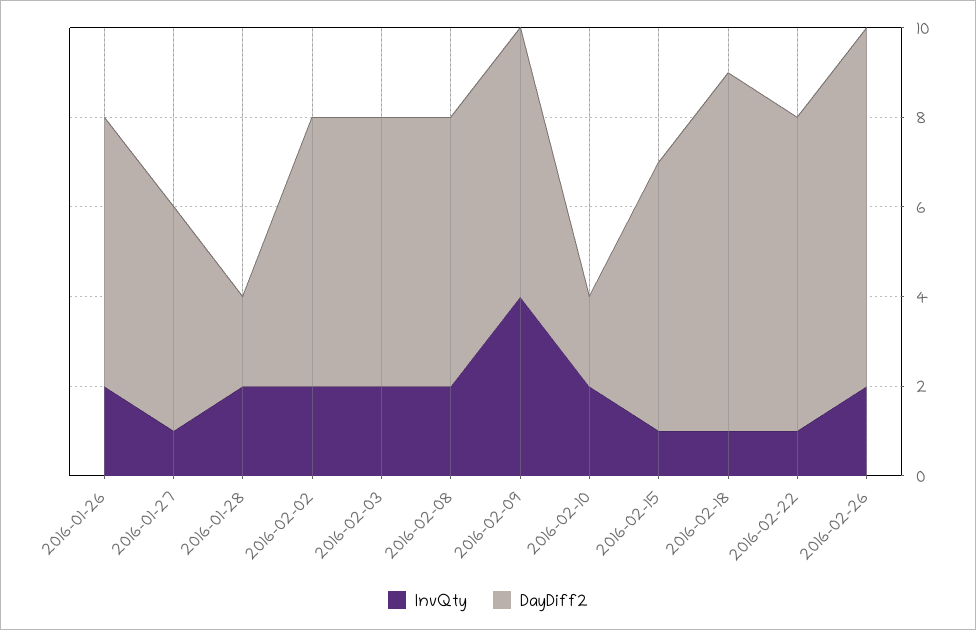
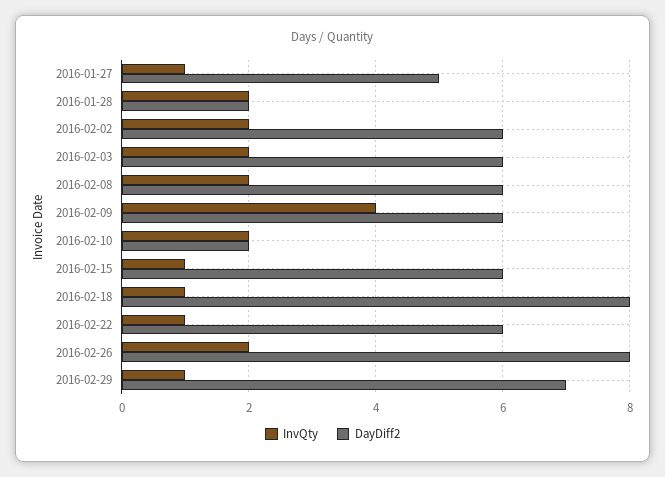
InvQty, 2016-01-26: 2 -> none
DayDiff2, 2016-01-26: 6 -> none
DayDiff2, 2016-02-22: 7 -> 6
InvQty, 2016-02-29: none -> 1
DayDiff2, 2016-02-29: none -> 7

